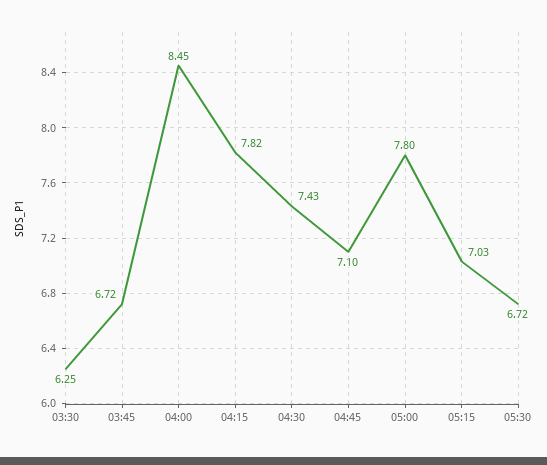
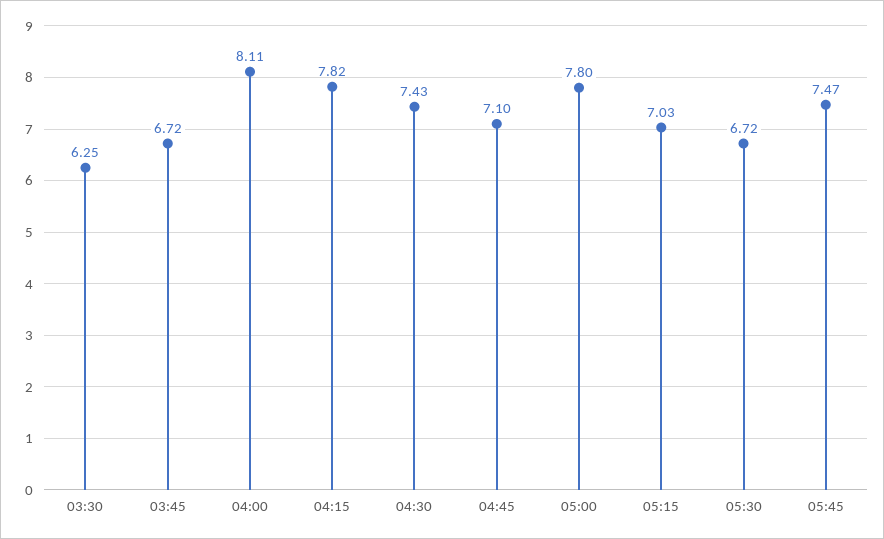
04:00: 8.45 -> 8.11
05:45: none -> 7.47

